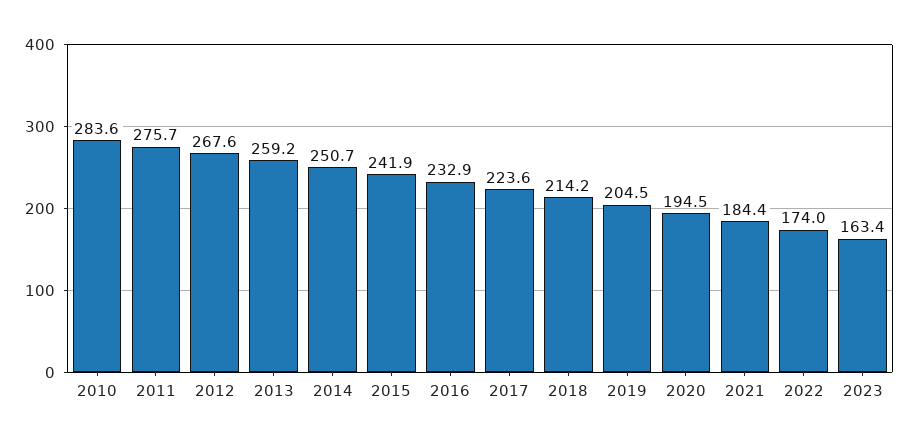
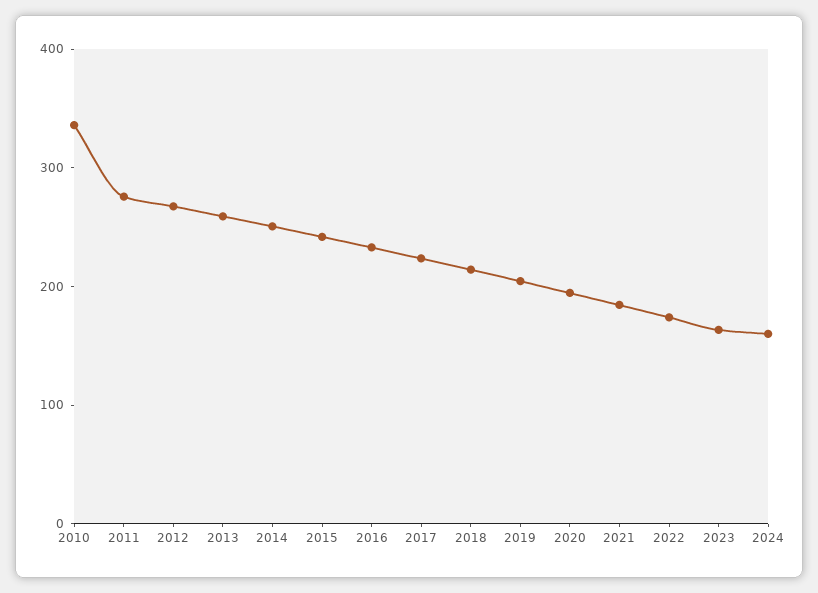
2010: 283.6 -> 340
2024: none -> 160

